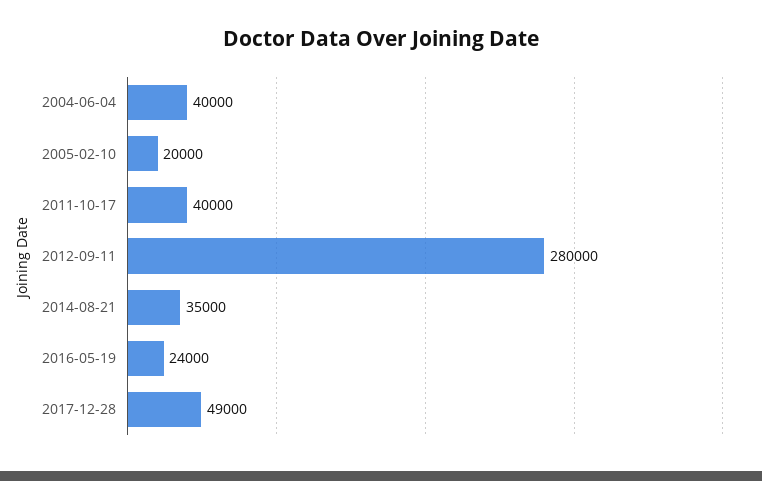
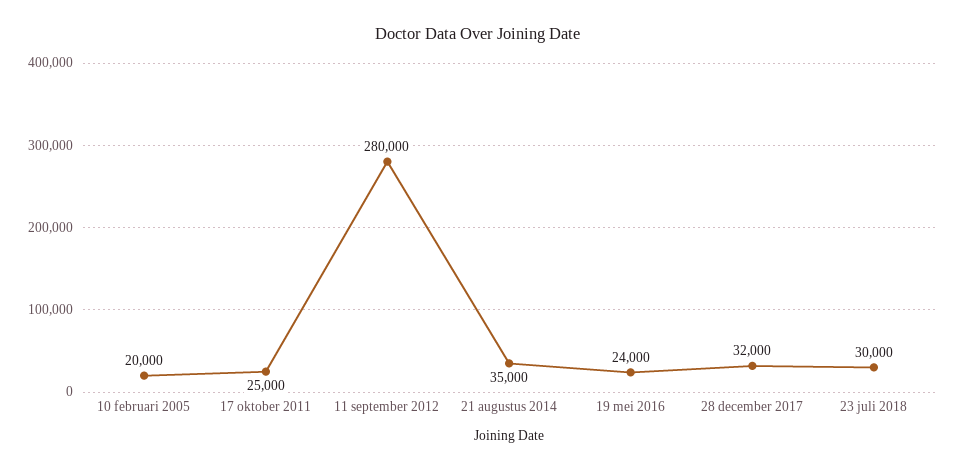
2004-06-04: 40000 -> none
2011-10-17: 40000 -> 25000
2017-12-28: 49000 -> 32000
23 juli 2018: none -> 30000

